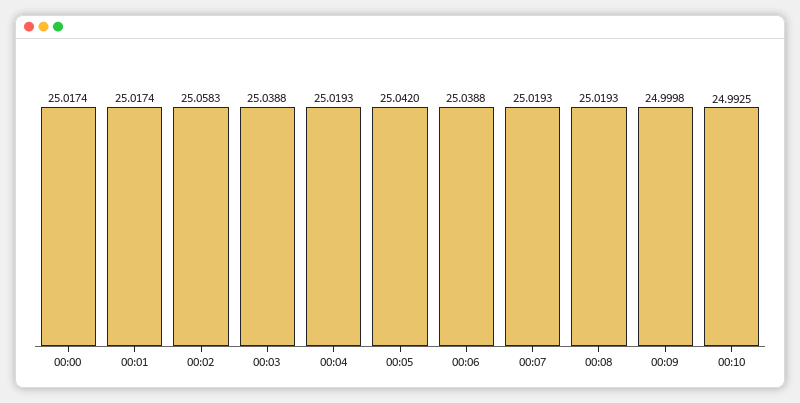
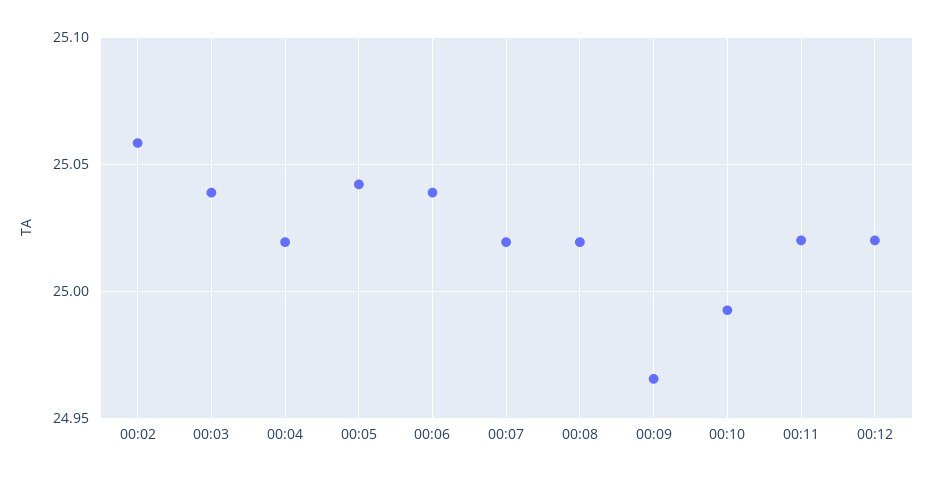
00:00: 25.0174 -> none
00:01: 25.0174 -> none
00:09: 24.9998 -> 24.965
00:11: none -> 25.02
00:12: none -> 25.02

